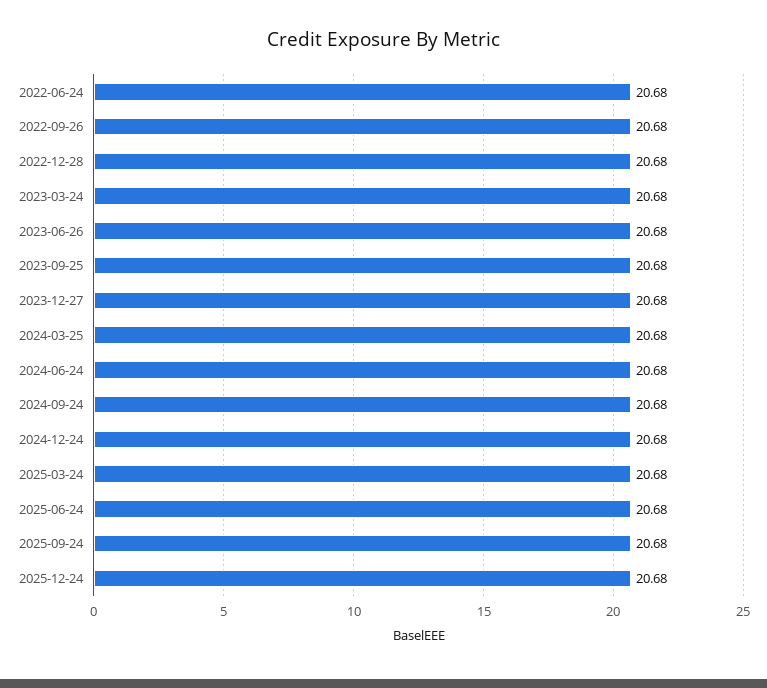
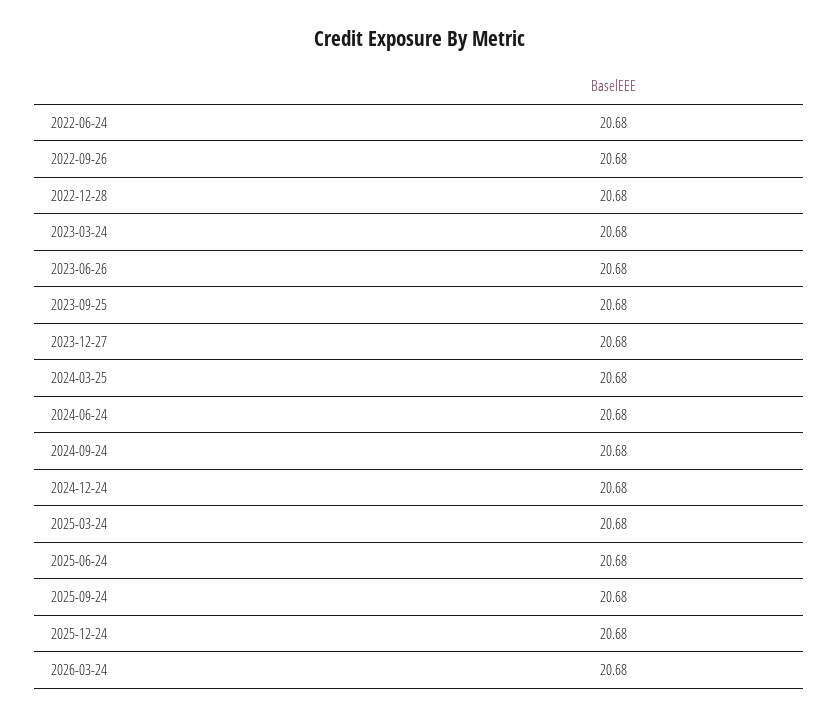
2026-03-24: none -> 20.68

